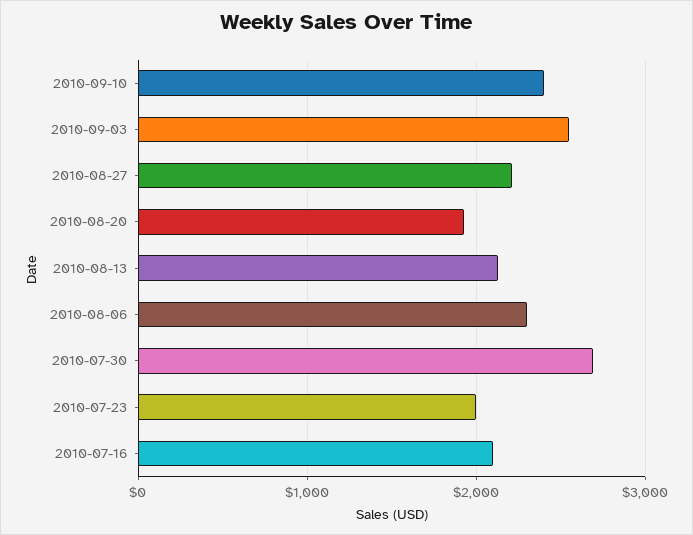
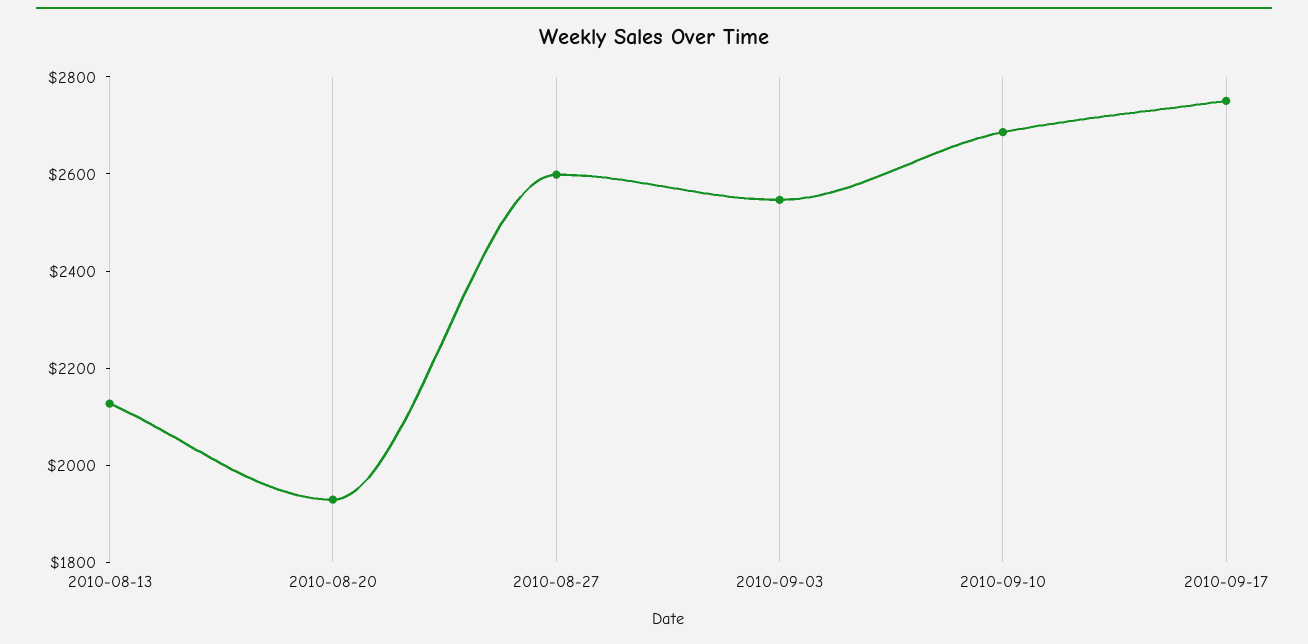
2010-09-10: 2400 -> 2700
2010-08-27: 2200 -> 2600
2010-08-06: 2300 -> none
2010-07-30: 2700 -> none
2010-07-23: 2000 -> none
2010-07-16: 2100 -> none
2010-09-17: none -> 2750

